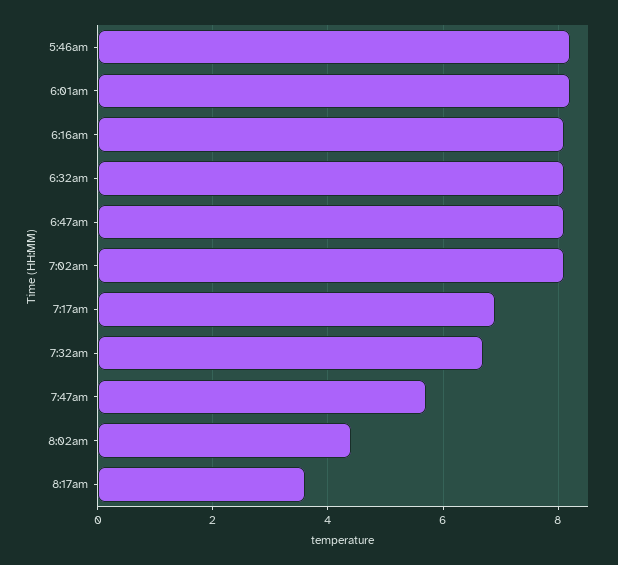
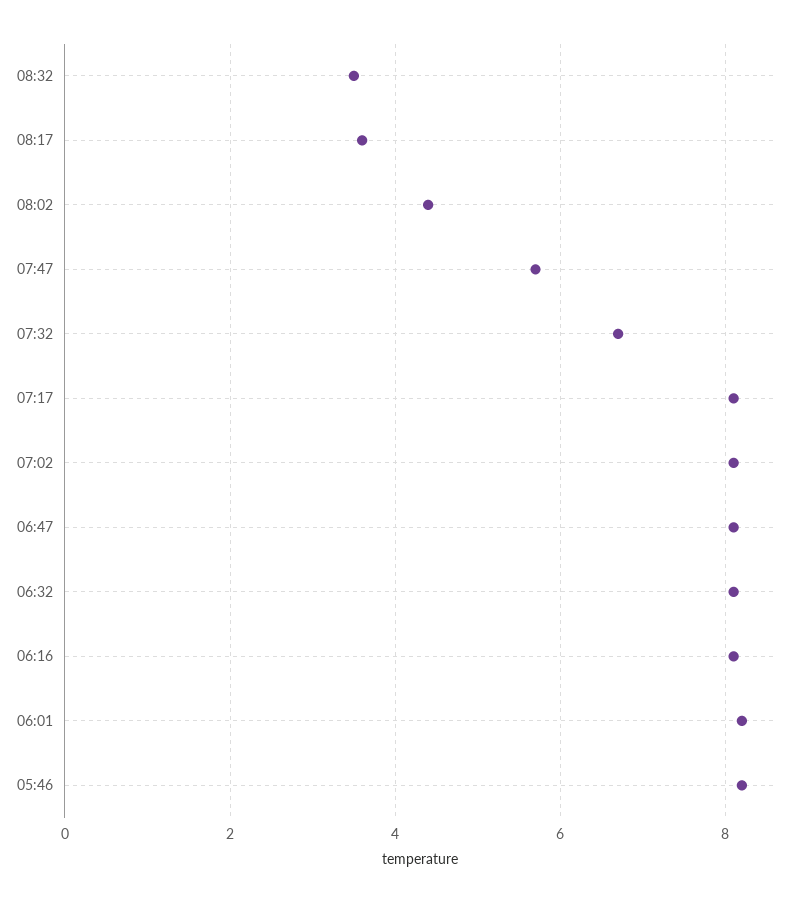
7:17am: 7 -> 8
08:32: none -> 3.5

